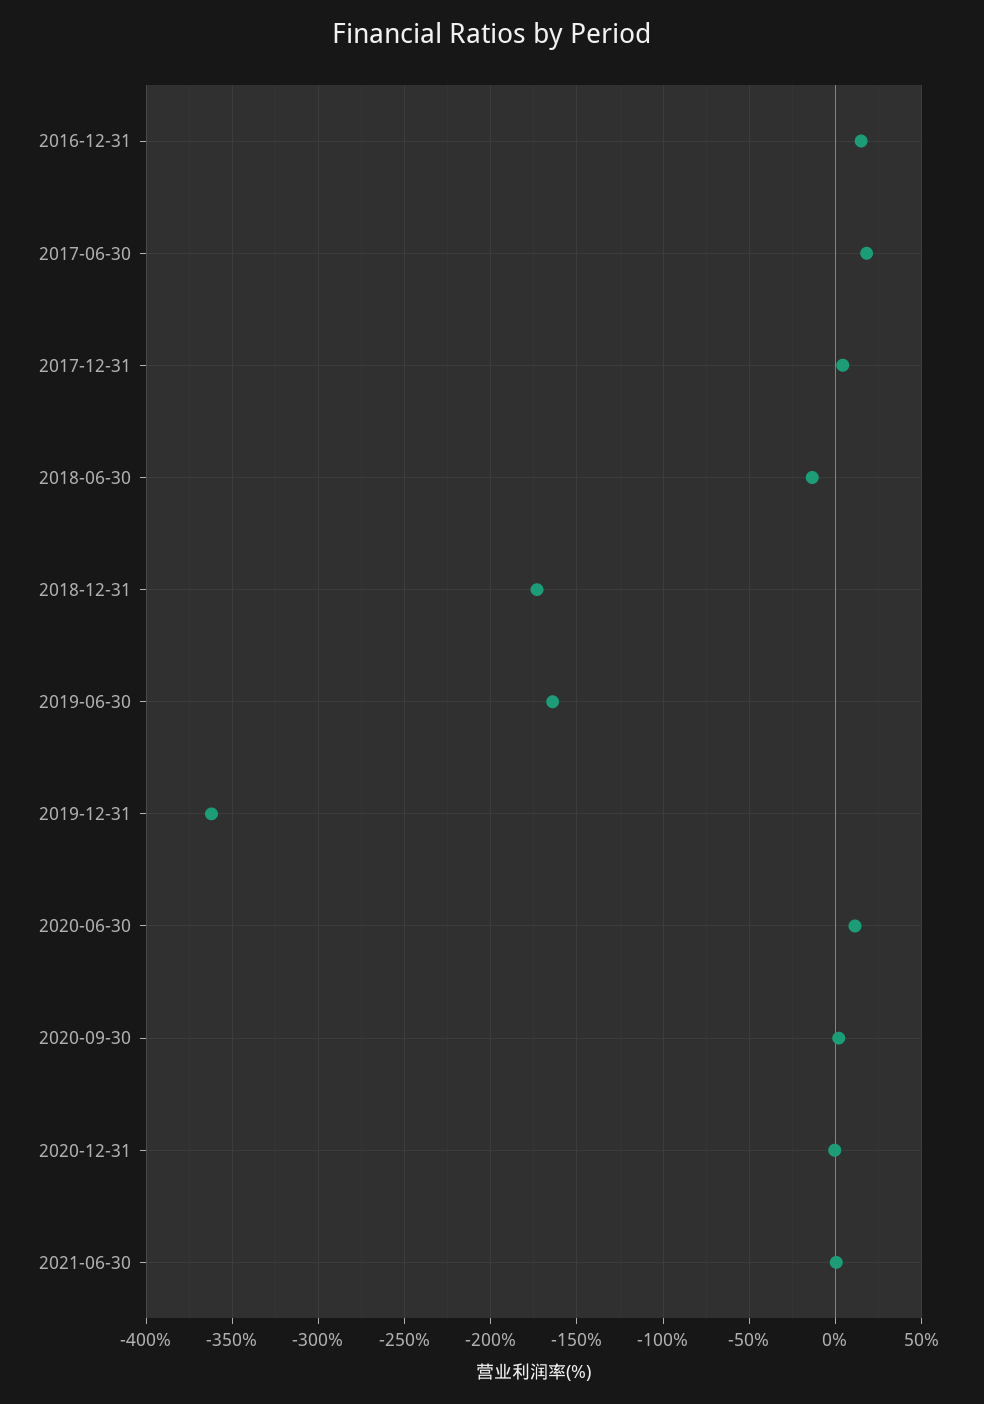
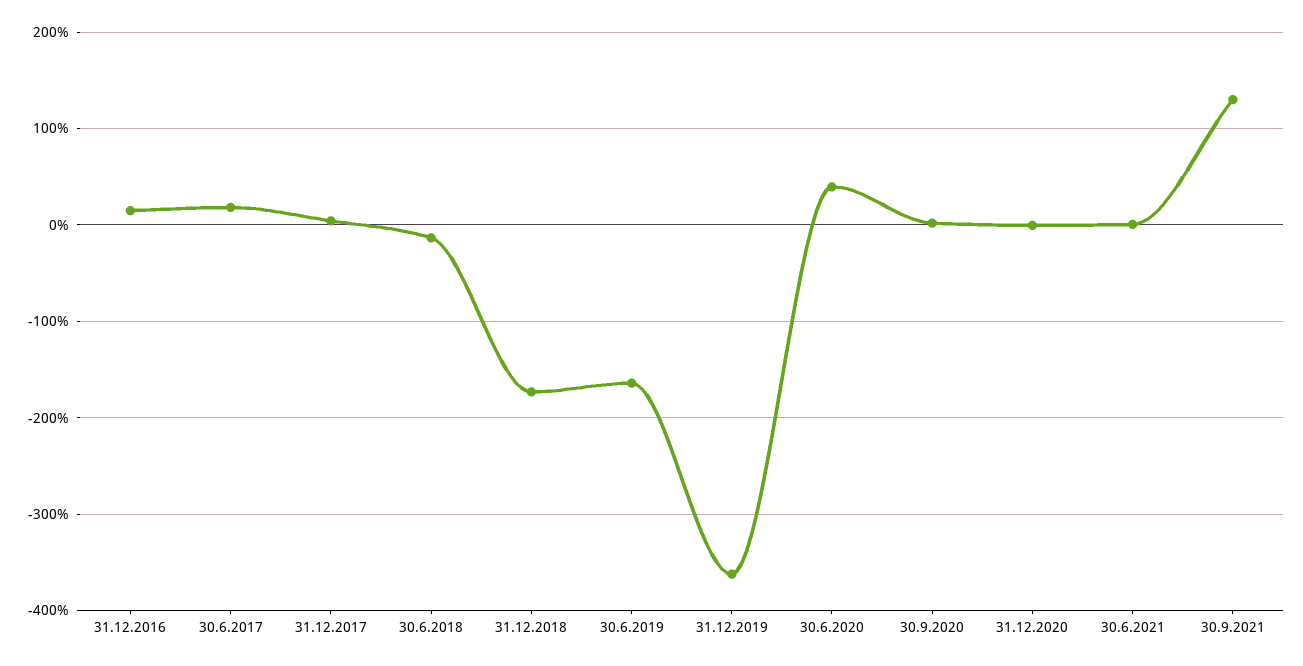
2020-06-30: 10 -> 40
30.9.2021: none -> 130

